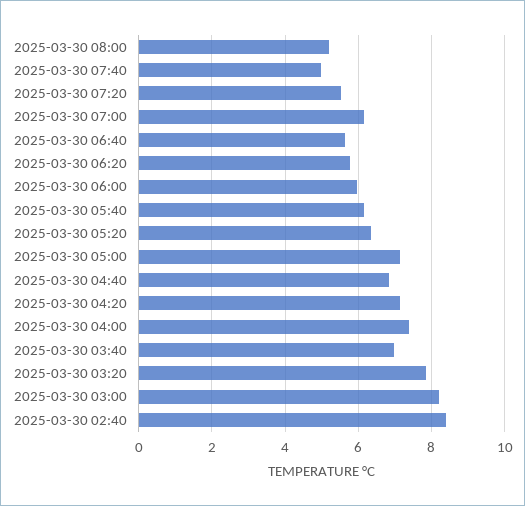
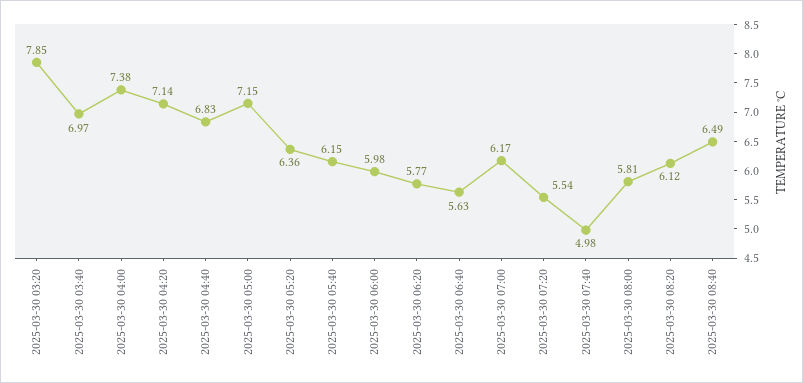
2025-03-30 08:00: 5.2 -> 5.81
2025-03-30 03:00: 8.2 -> none
2025-03-30 02:40: 8.4 -> none
2025-03-30 08:20: none -> 6.12
2025-03-30 08:40: none -> 6.49

